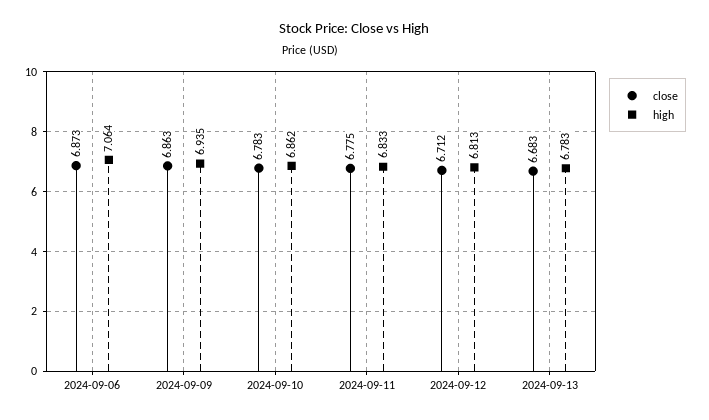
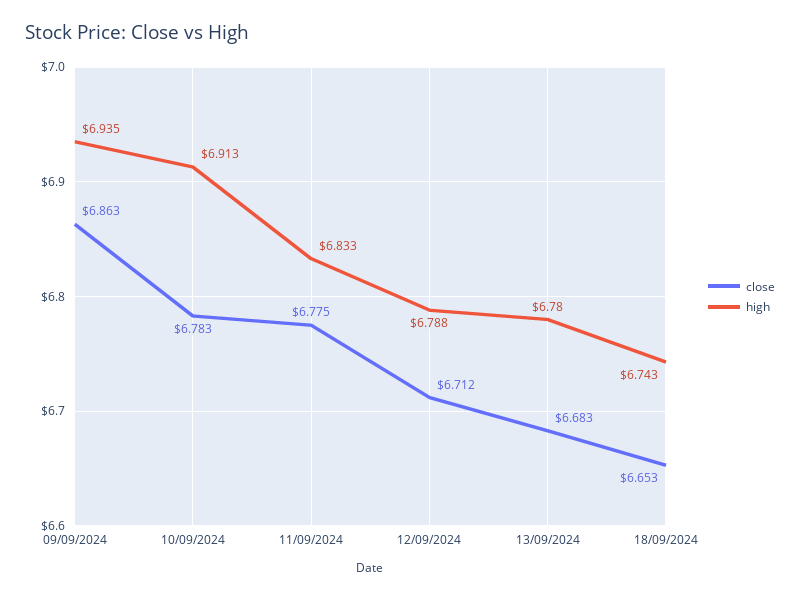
close, 2024-09-06: 6.873 -> none
high, 2024-09-06: 7.064 -> none
high, 2024-09-10: 6.862 -> 6.913
high, 2024-09-12: 6.813 -> 6.788
high, 2024-09-13: 6.783 -> 6.78
close, 18/09/2024: none -> 6.653
high, 18/09/2024: none -> 6.743

